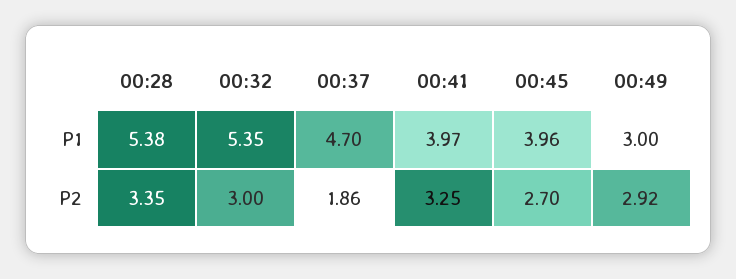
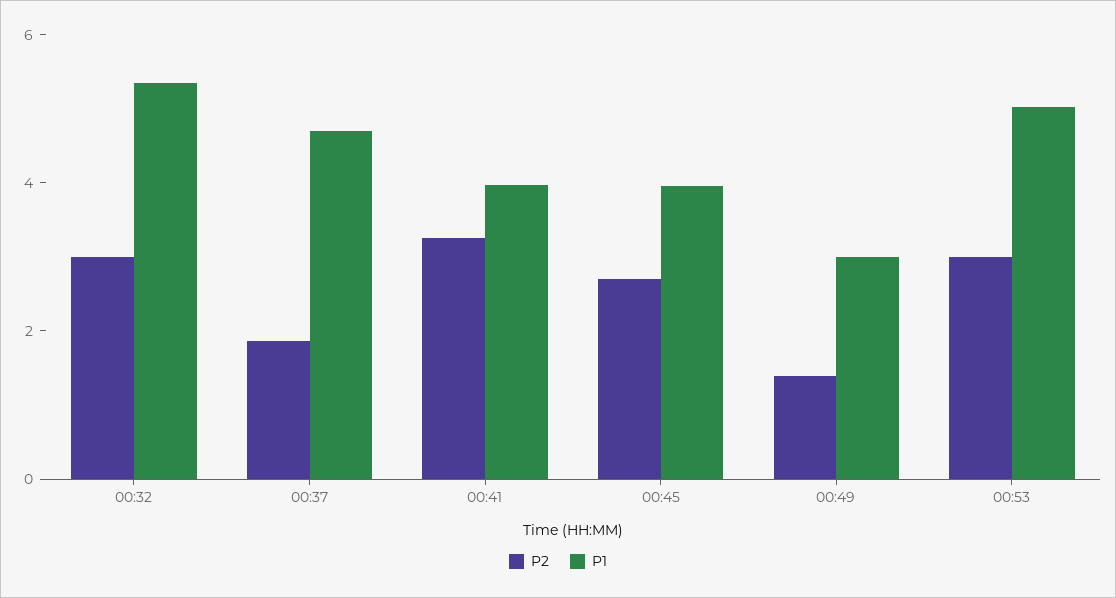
P1, 00:28: 5.38 -> none
P2, 00:28: 3.35 -> none
P2, 00:49: 2.92 -> 1.5
P2, 00:53: none -> 3
P1, 00:53: none -> 5

